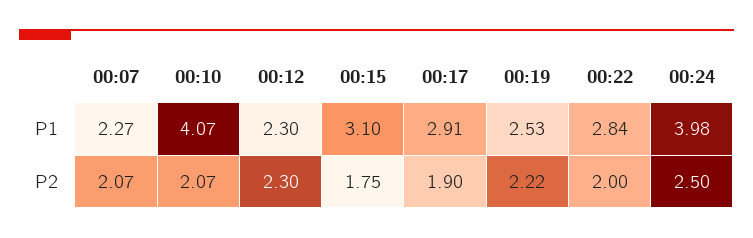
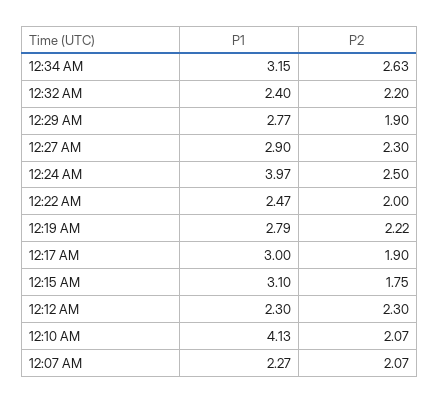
00:10, P1: 4.07 -> 4.13
00:17, P1: 2.91 -> 3
00:19, P1: 2.53 -> 2.79
00:22, P1: 2.84 -> 2.47
00:24, P1: 3.98 -> 3.97
12:34 AM, P1: none -> 3.15
12:34 AM, P2: none -> 2.63
12:32 AM, P1: none -> 2.4
12:32 AM, P2: none -> 2.2
12:29 AM, P1: none -> 2.77
12:29 AM, P2: none -> 1.9
12:27 AM, P1: none -> 2.9
12:27 AM, P2: none -> 2.3

